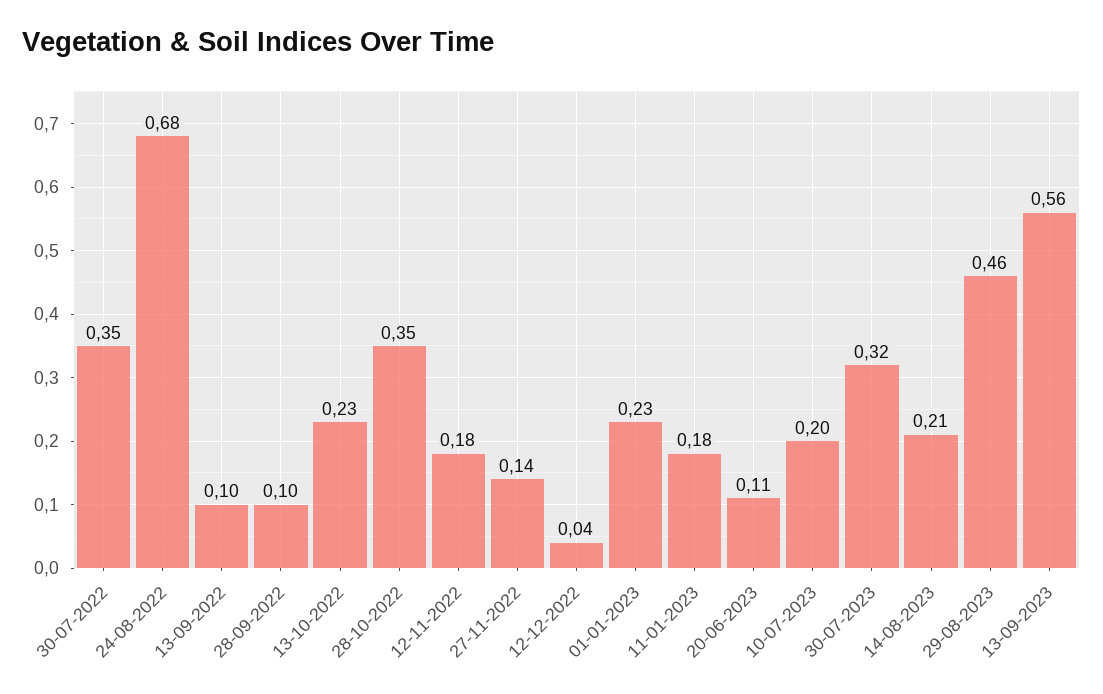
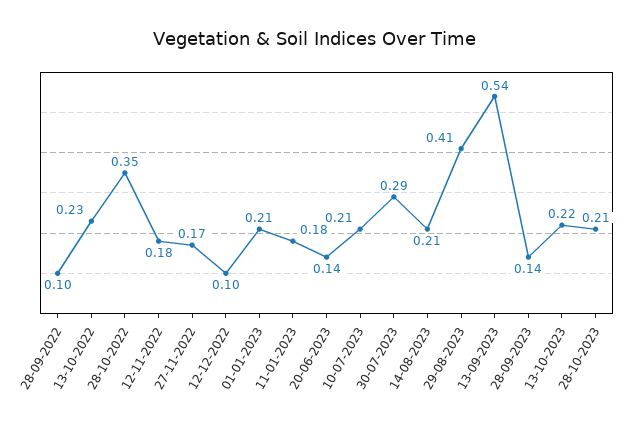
30-07-2022: 0.35 -> none
24-08-2022: 0.68 -> none
13-09-2022: 0.1 -> none
27-11-2022: 0.14 -> 0.17
12-12-2022: 0.04 -> 0.1
01-01-2023: 0.23 -> 0.21
20-06-2023: 0.11 -> 0.14
10-07-2023: 0.2 -> 0.21
30-07-2023: 0.32 -> 0.29
29-08-2023: 0.46 -> 0.41
13-09-2023: 0.56 -> 0.54
28-09-2023: none -> 0.14
13-10-2023: none -> 0.22
28-10-2023: none -> 0.21

